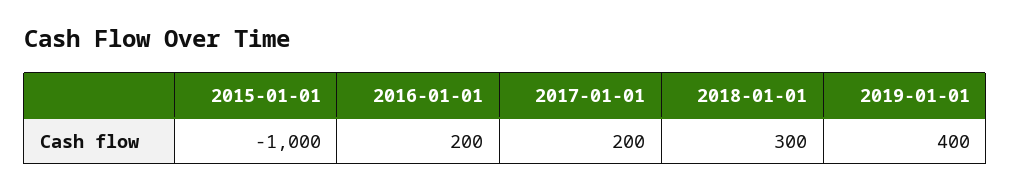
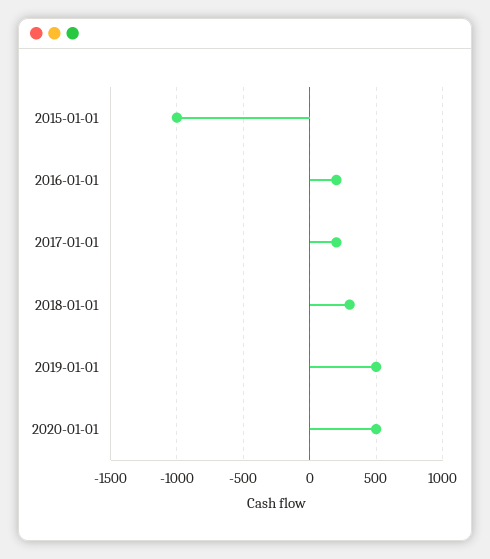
2019-01-01: 400 -> 500
2020-01-01: none -> 500

